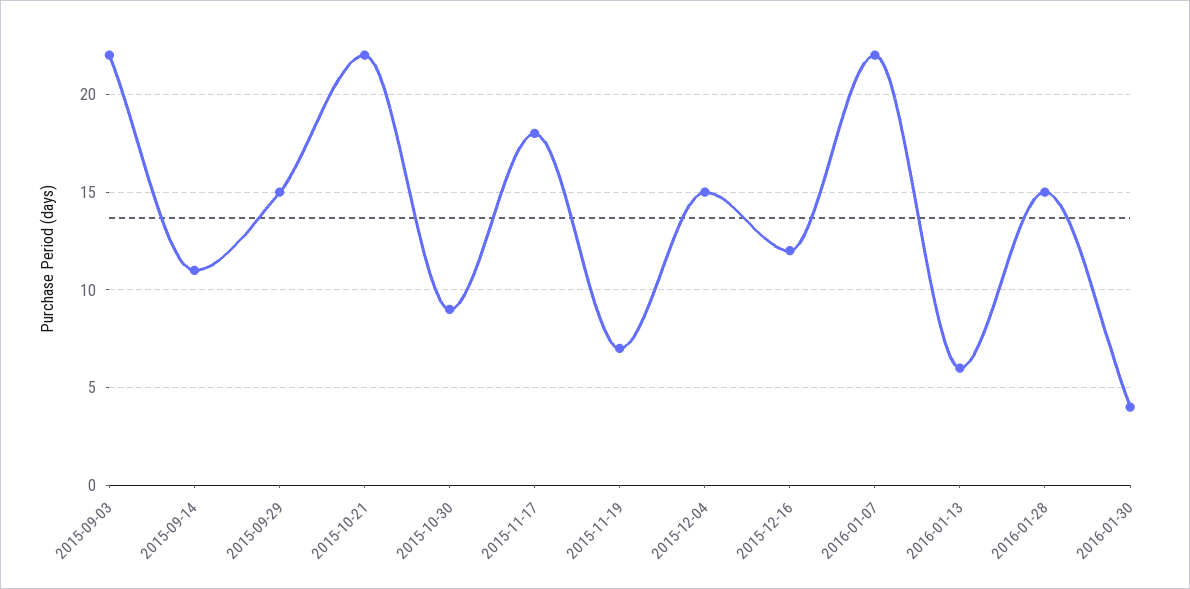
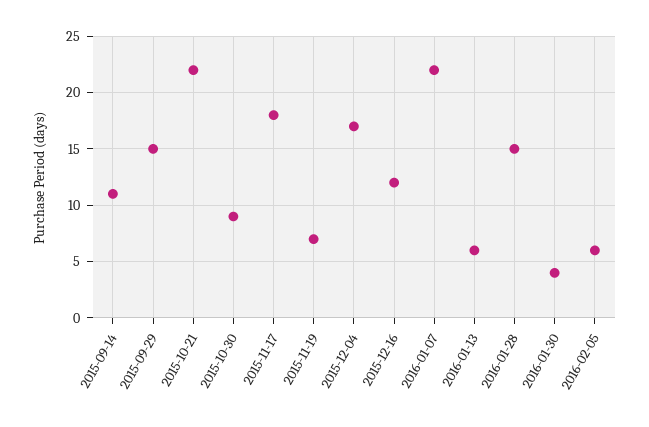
2015-09-03: 22 -> none
2015-12-04: 15 -> 17
2016-02-05: none -> 6

